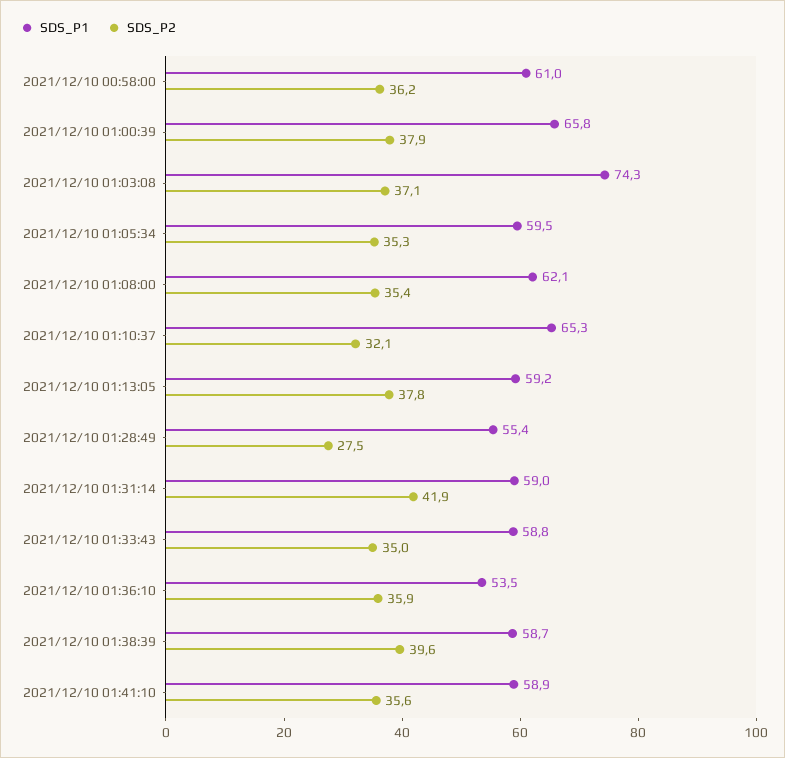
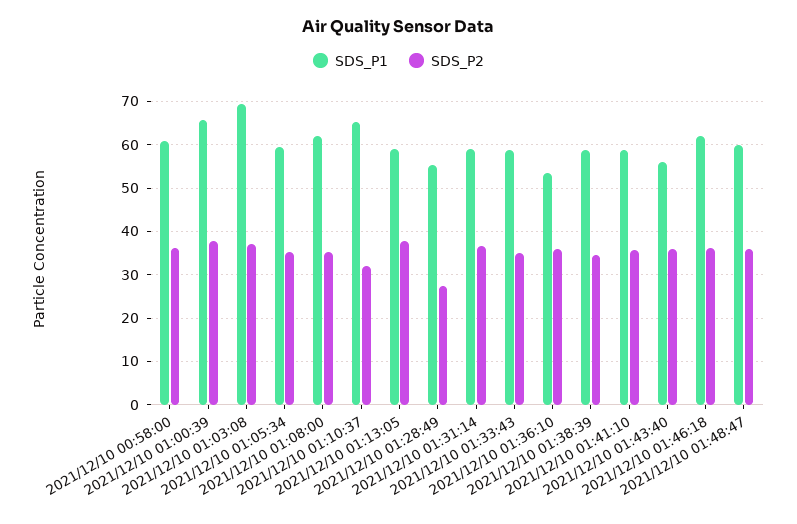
SDS_P1, 2021/12/10 01:03:08: 74.3 -> 70
SDS_P2, 2021/12/10 01:31:14: 41.9 -> 36
SDS_P2, 2021/12/10 01:38:39: 39.6 -> 34
SDS_P1, 2021/12/10 01:43:40: none -> 56
SDS_P2, 2021/12/10 01:43:40: none -> 36
SDS_P1, 2021/12/10 01:46:18: none -> 62
SDS_P2, 2021/12/10 01:46:18: none -> 36
SDS_P1, 2021/12/10 01:48:47: none -> 60
SDS_P2, 2021/12/10 01:48:47: none -> 36

